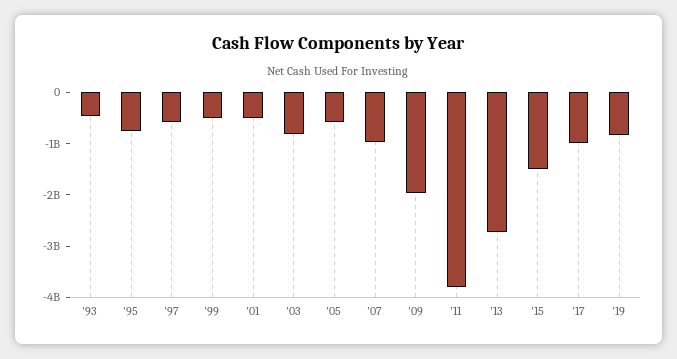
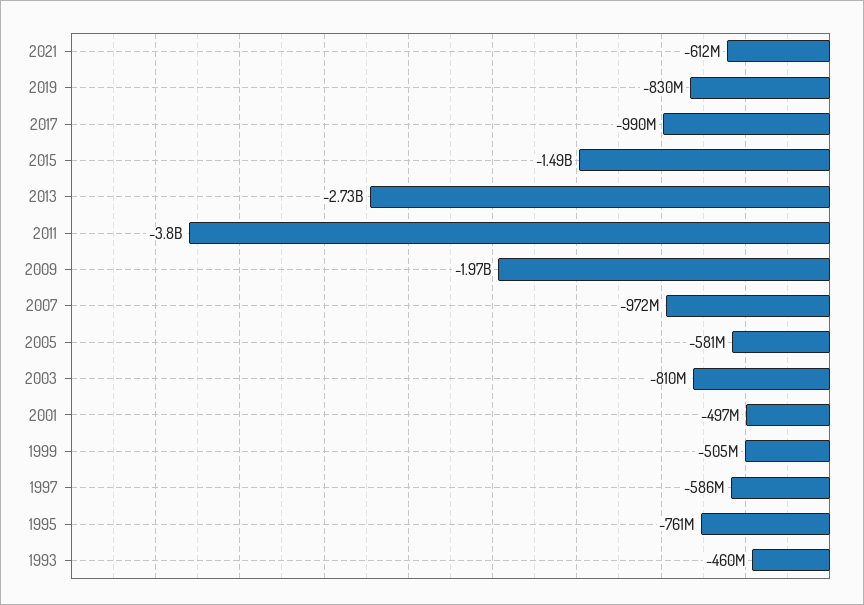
2021: none -> -612000000

